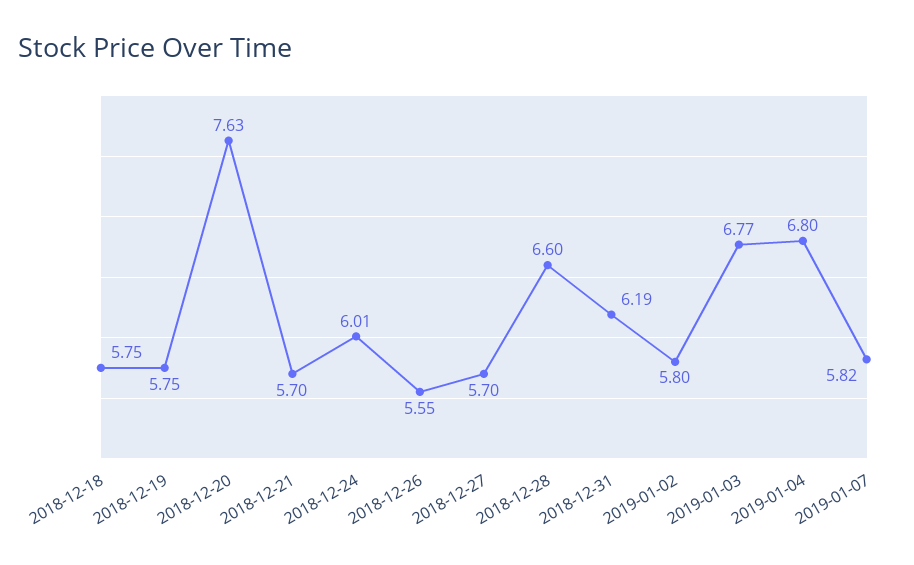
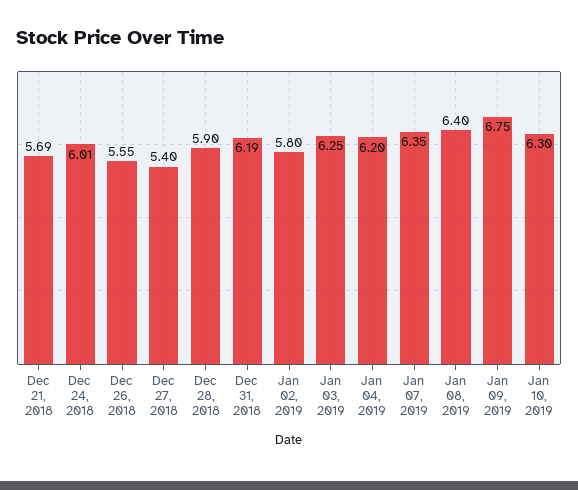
2018-12-18: 5.75 -> none
2018-12-19: 5.75 -> none
2018-12-20: 7.63 -> none
2018-12-21: 5.7 -> 5.69
2018-12-27: 5.7 -> 5.4
2018-12-28: 6.6 -> 5.9
2019-01-03: 6.77 -> 6.25
2019-01-04: 6.8 -> 6.2
2019-01-07: 5.82 -> 6.35
Jan 08, 2019: none -> 6.4
Jan 09, 2019: none -> 6.75
Jan 10, 2019: none -> 6.3

